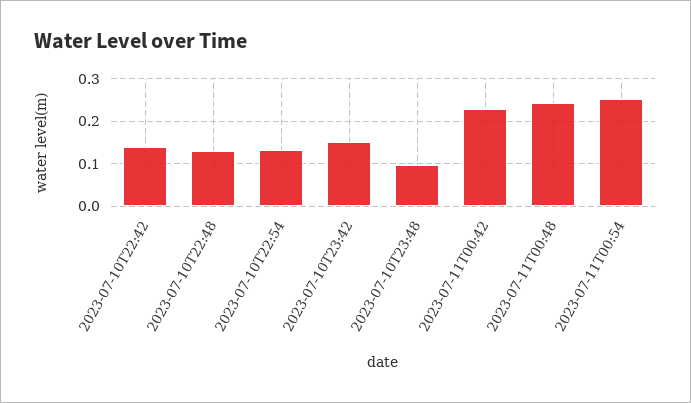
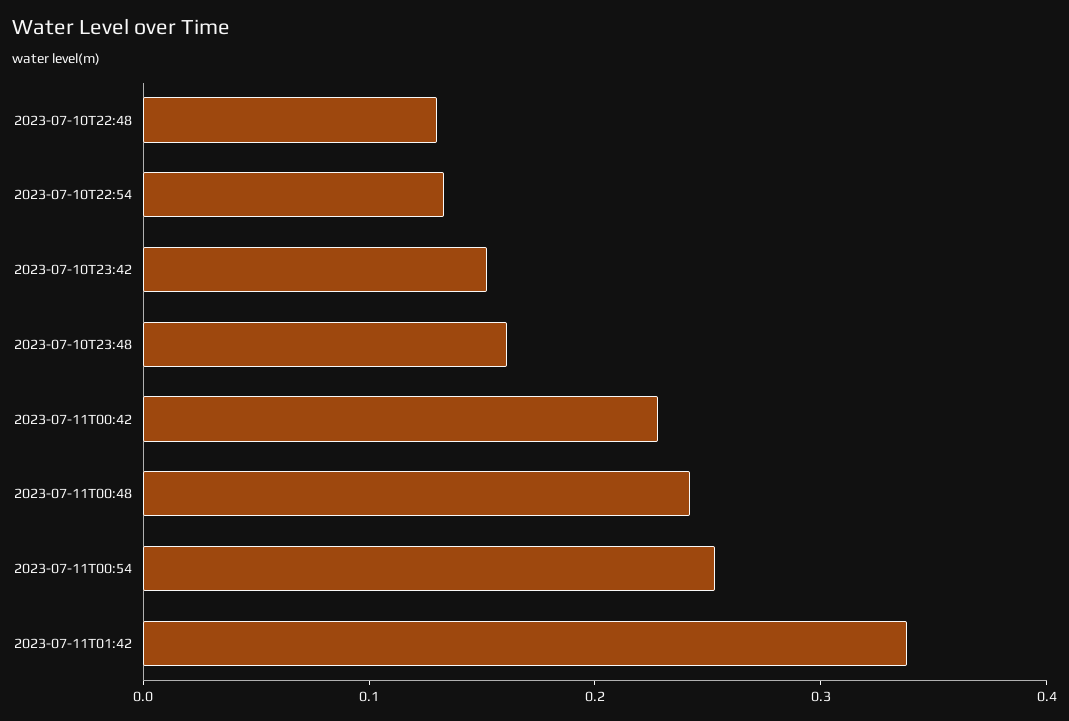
2023-07-10T22:42: 0.14 -> none
2023-07-10T23:48: 0.1 -> 0.16
2023-07-11T01:42: none -> 0.34

